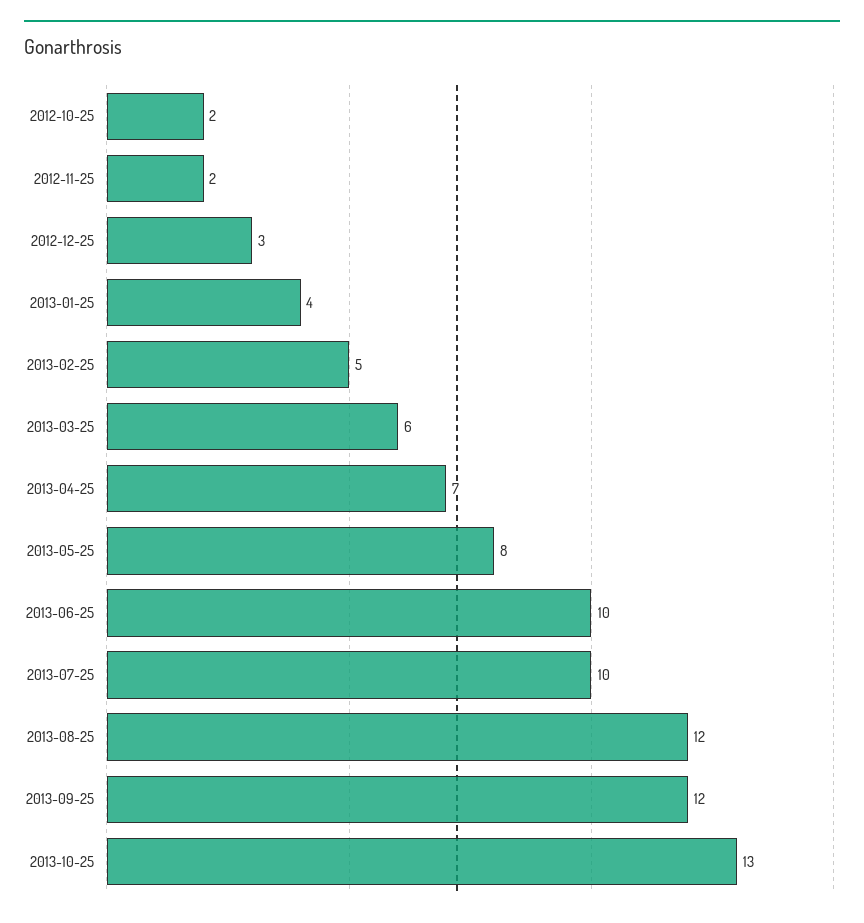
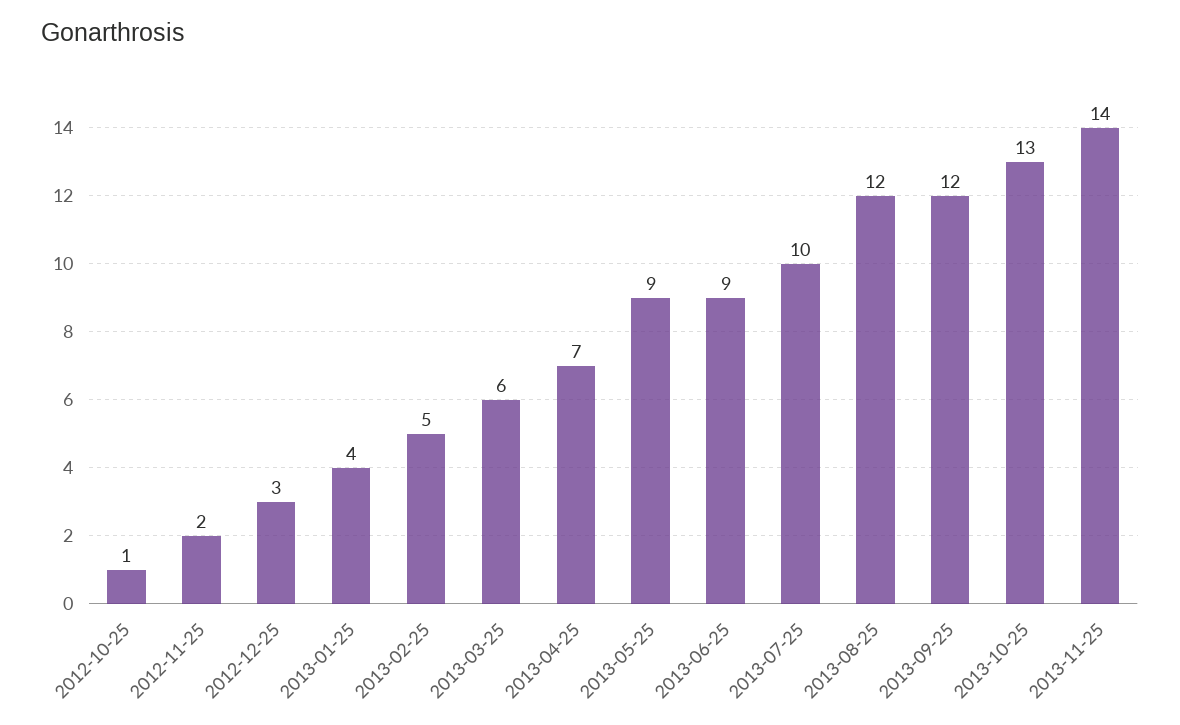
2012-10-25: 2 -> 1
2013-05-25: 8 -> 9
2013-06-25: 10 -> 9
2013-11-25: none -> 14

